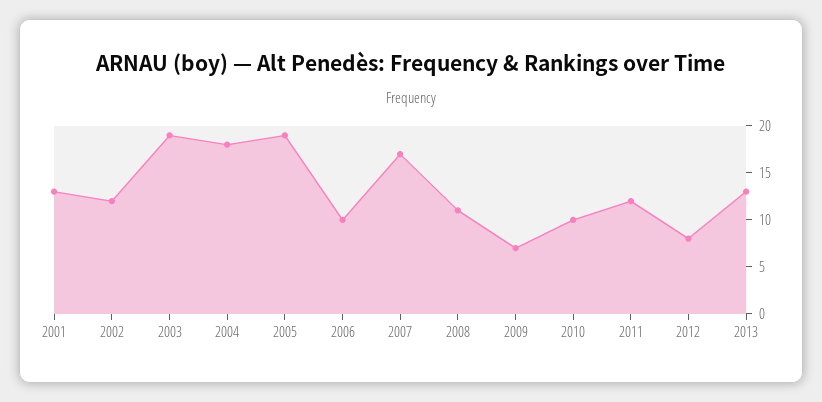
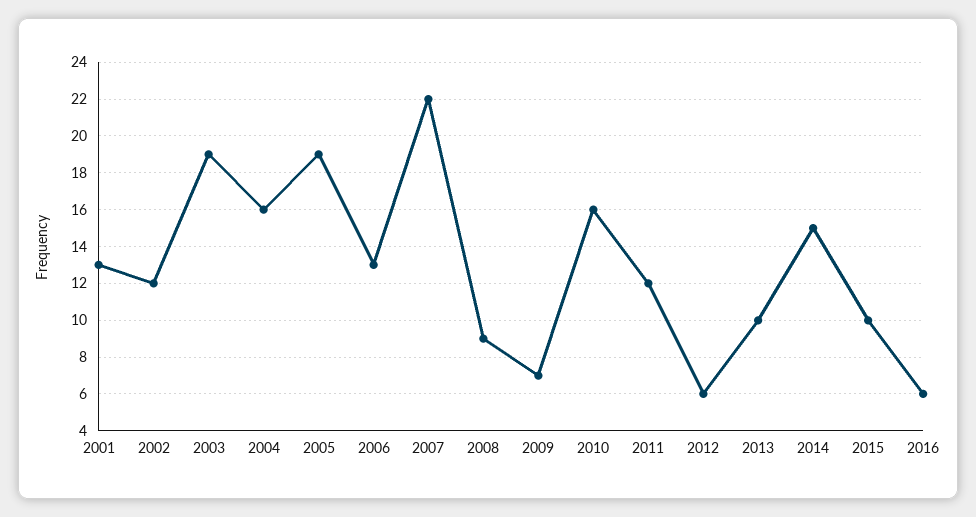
2004: 18 -> 16
2006: 10 -> 13
2007: 17 -> 22
2008: 11 -> 9
2010: 10 -> 16
2012: 8 -> 6
2013: 13 -> 10
2014: none -> 15
2015: none -> 10
2016: none -> 6

